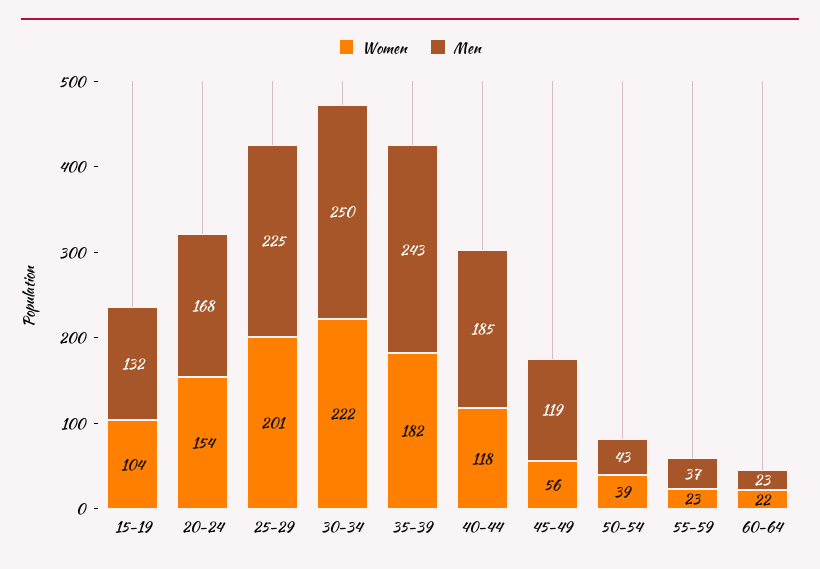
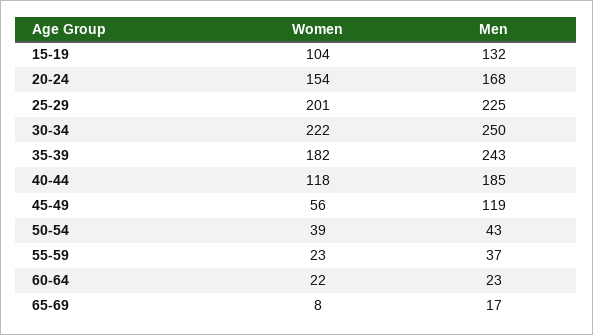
Women, 65-69: none -> 8
Men, 65-69: none -> 17

